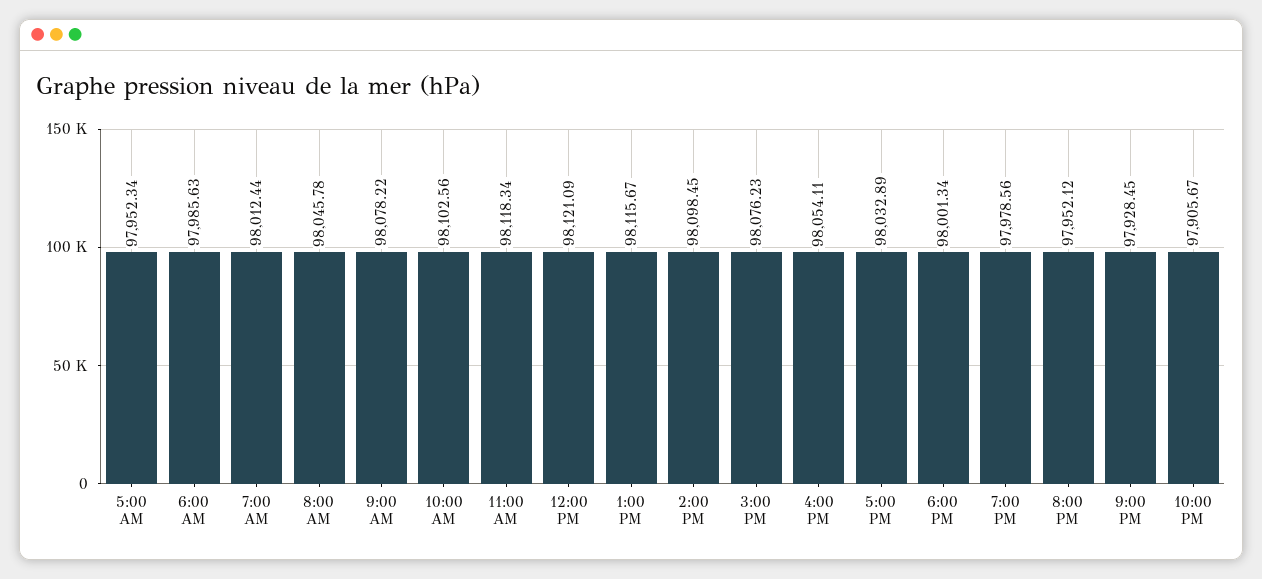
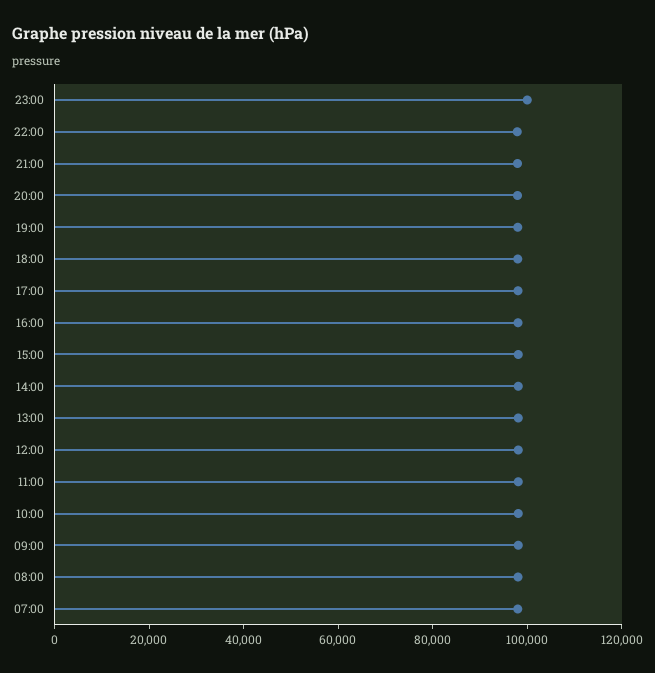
5:00 AM: 97952.34 -> none
6:00 AM: 97985.63 -> none
23:00: none -> 100000

